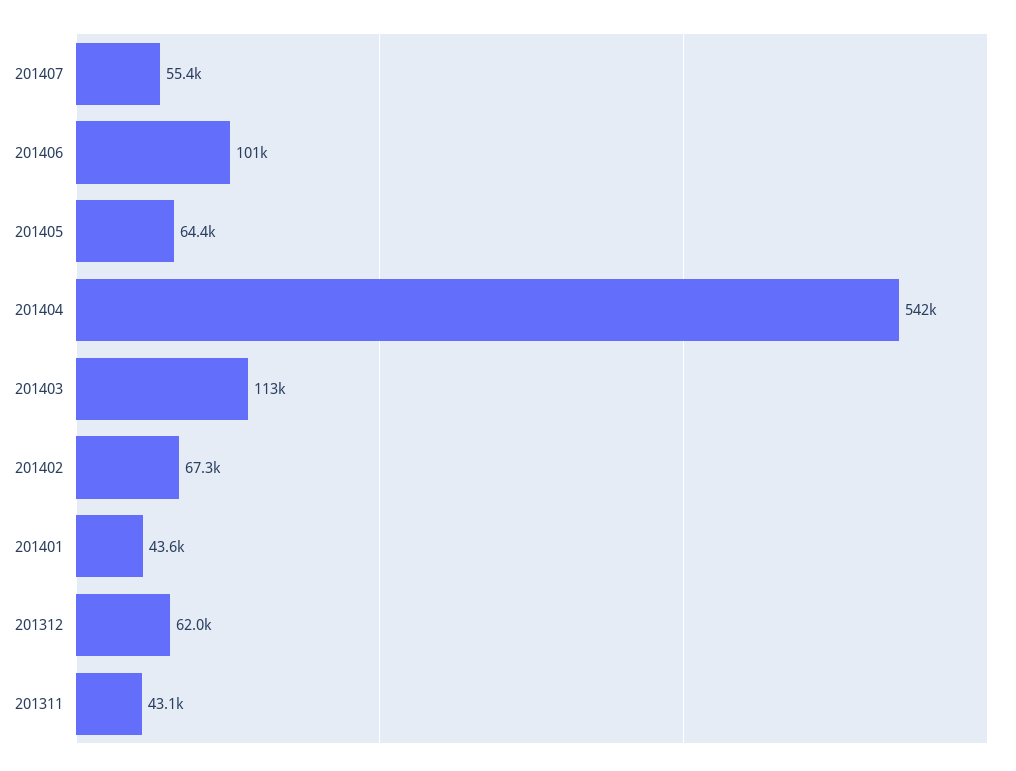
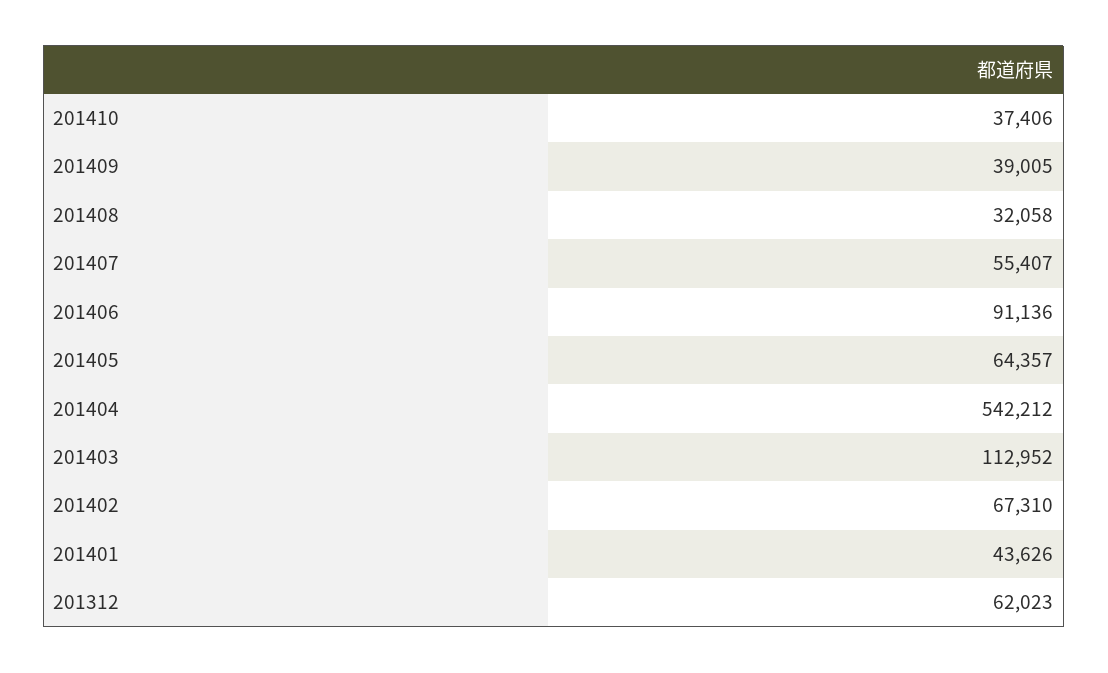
201406: 101000 -> 91136
201311: 43100 -> none
201410: none -> 37406
201409: none -> 39005
201408: none -> 32058

